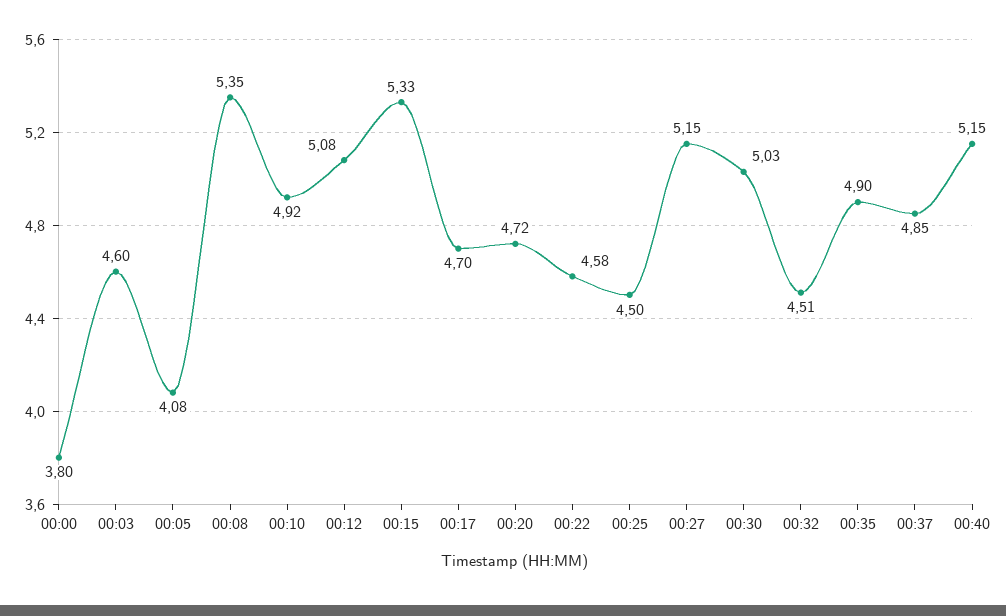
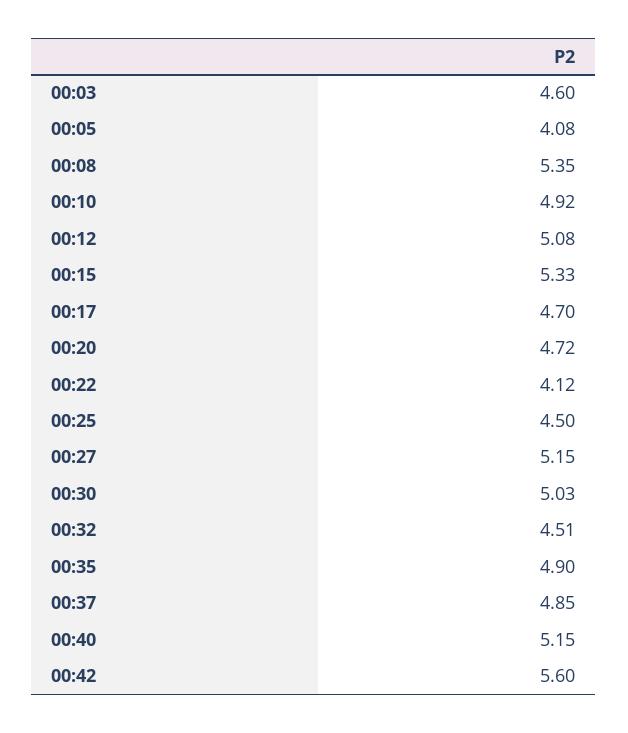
00:00: 3.8 -> none
00:22: 4.58 -> 4.12
00:42: none -> 5.6

